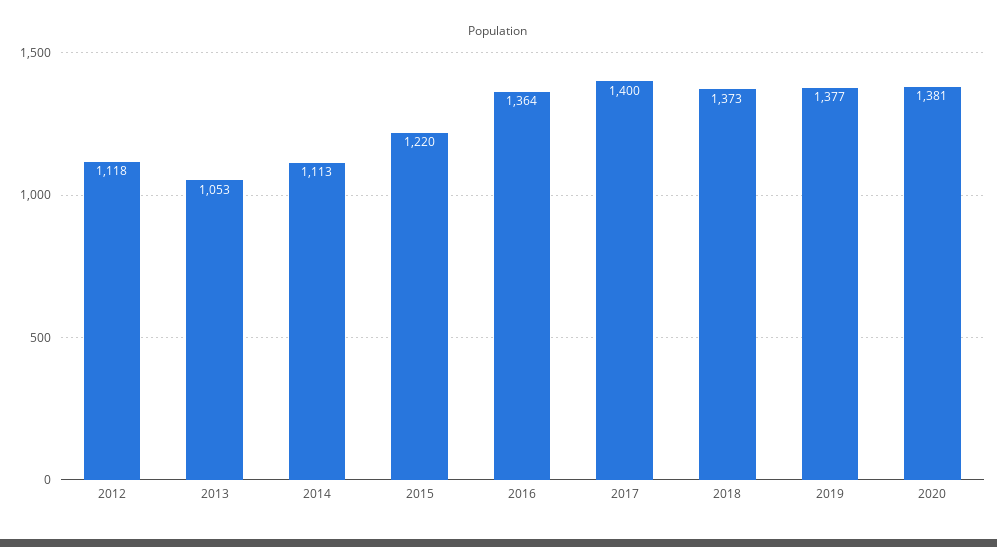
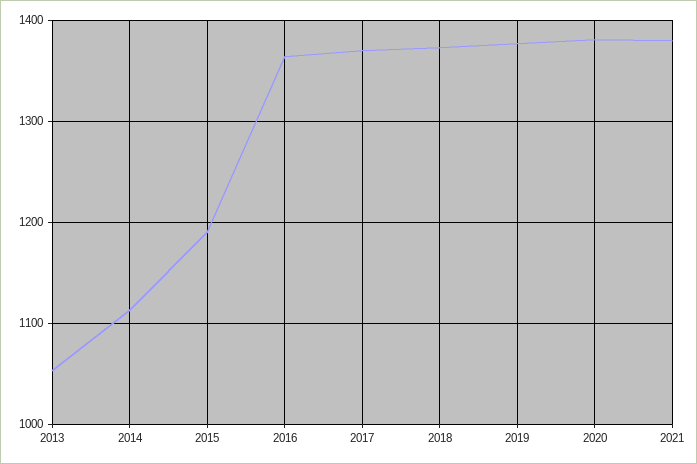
2012: 1118 -> none
2015: 1220 -> 1190
2017: 1400 -> 1370
2021: none -> 1380

